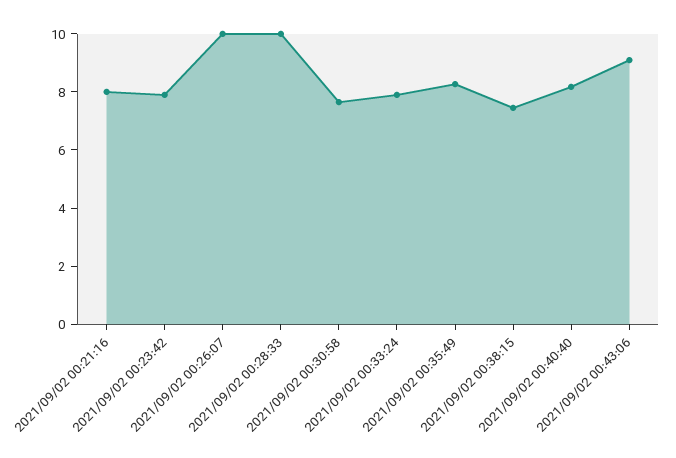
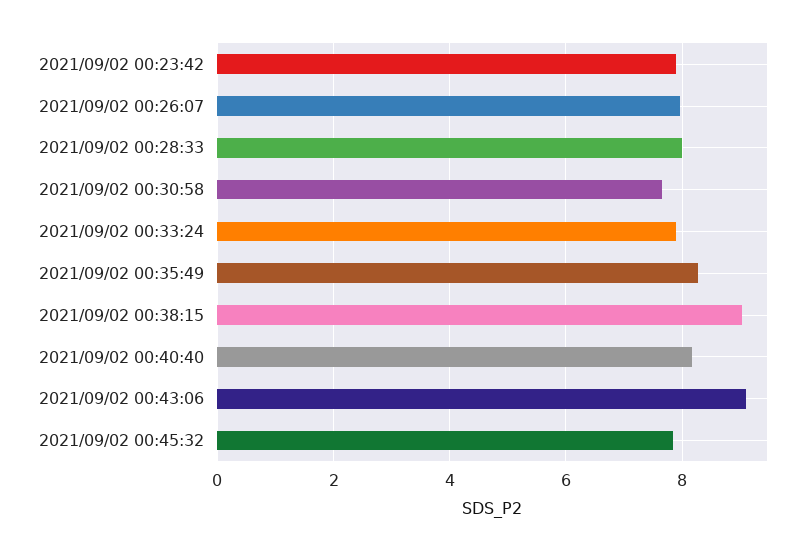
2021/09/02 00:21:16: 8 -> none
2021/09/02 00:26:07: 10 -> 8
2021/09/02 00:28:33: 10 -> 8
2021/09/02 00:38:15: 7.5 -> 9
2021/09/02 00:45:32: none -> 7.8

